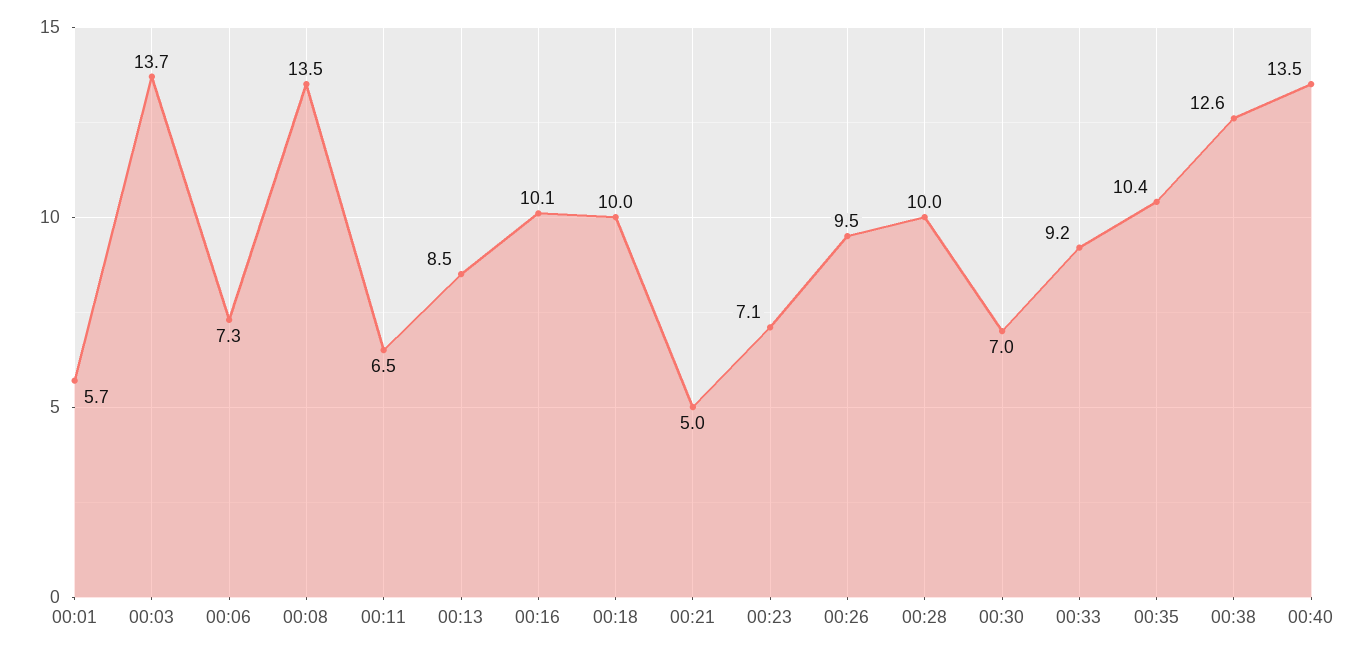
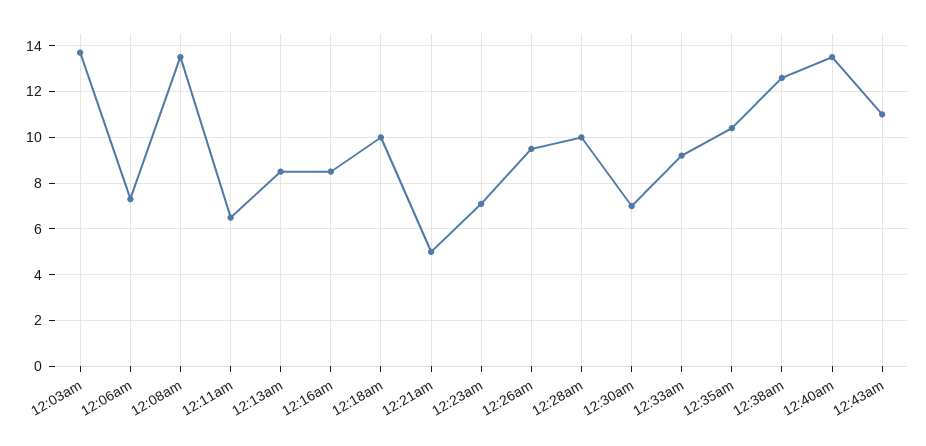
00:01: 5.7 -> none
00:16: 10.1 -> 8.5
12:43am: none -> 11

